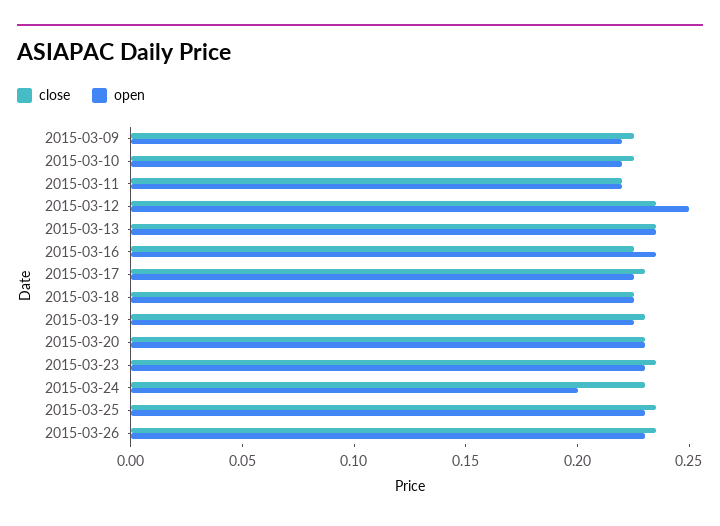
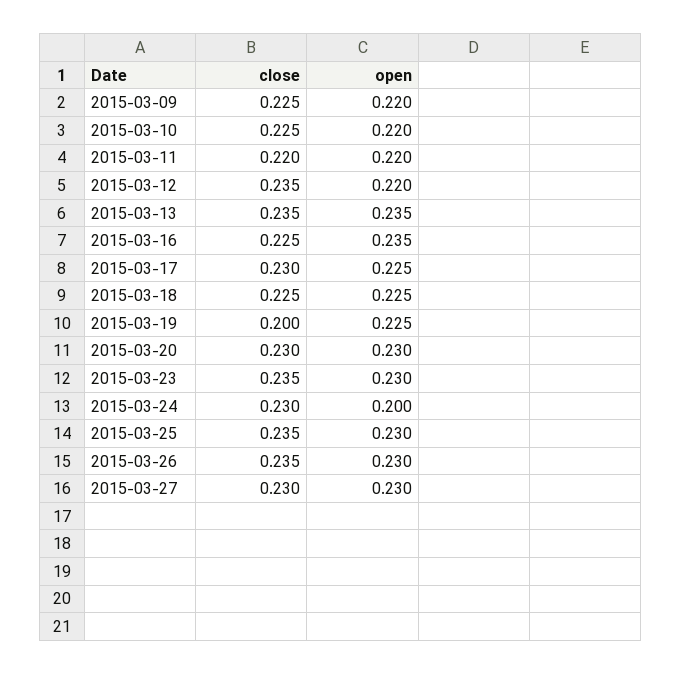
open, 2015-03-12: 0.25 -> 0.22
close, 2015-03-19: 0.23 -> 0.2
close, 2015-03-27: none -> 0.23
open, 2015-03-27: none -> 0.23

